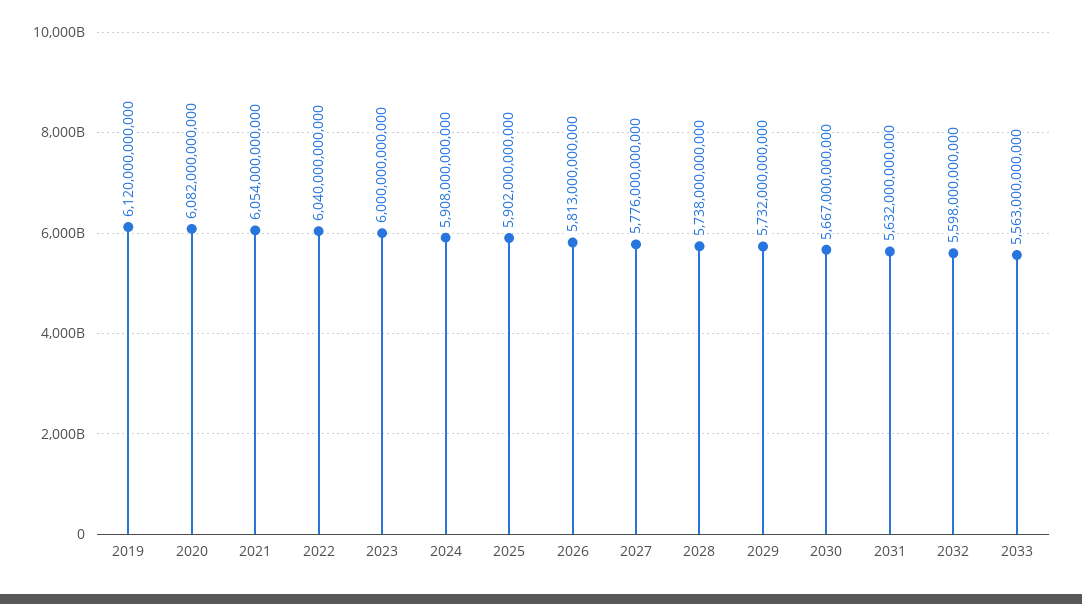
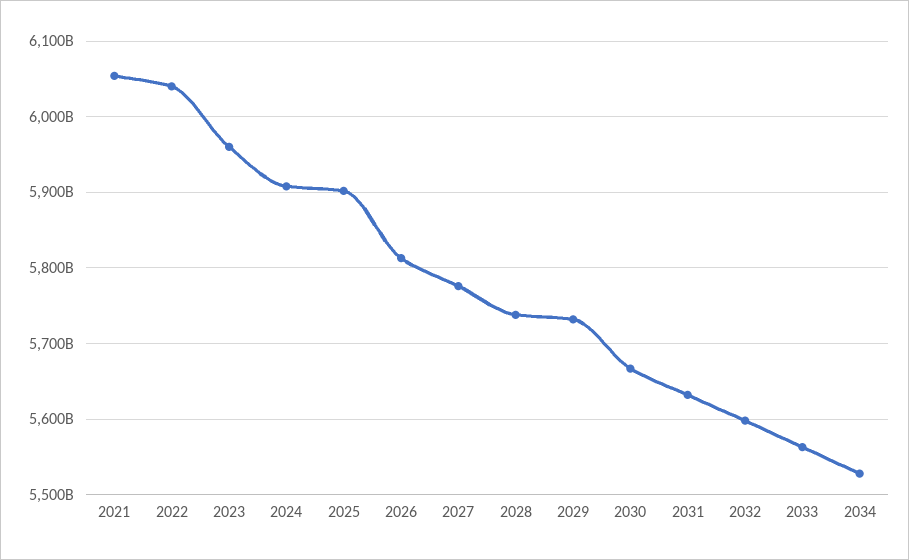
2019: 6120000000000 -> none
2020: 6082000000000 -> none
2023: 6000000000000 -> 5960000000000
2034: none -> 5530000000000

